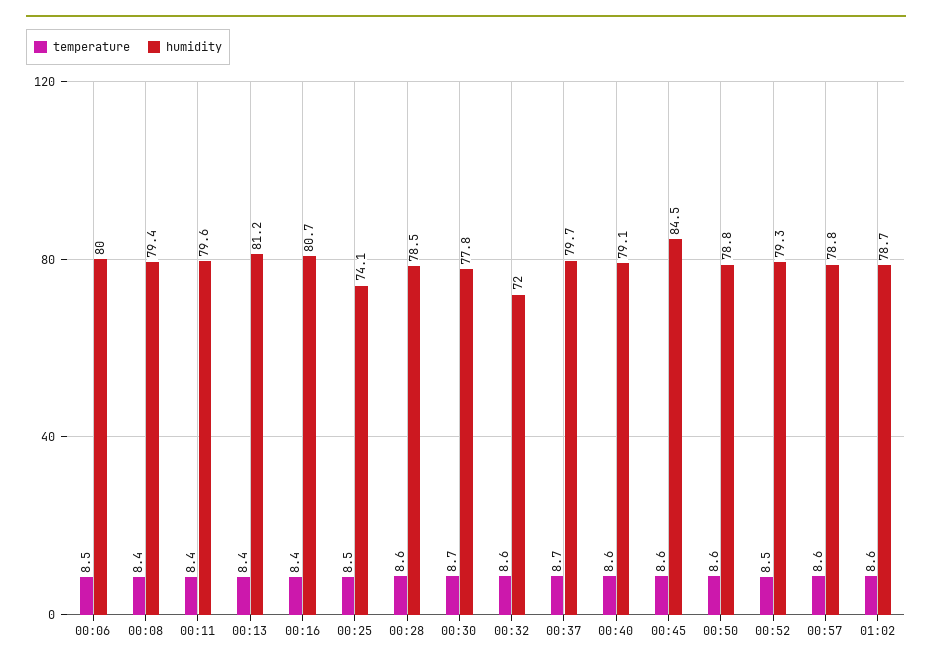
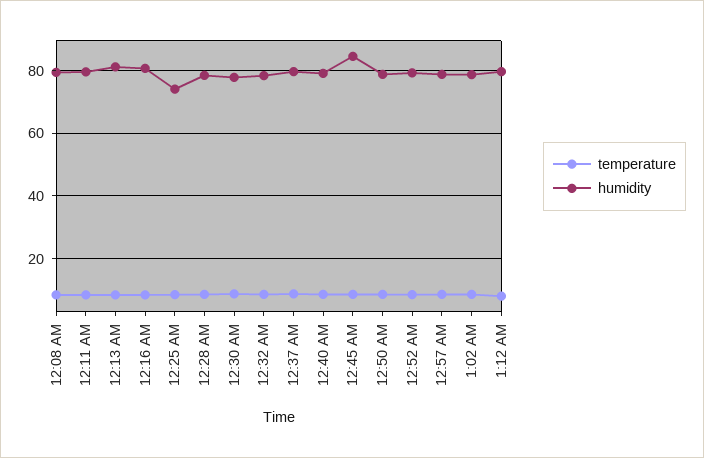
temperature, 00:06: 8.5 -> none
humidity, 00:06: 80 -> none
humidity, 00:32: 72 -> 78
temperature, 1:12 AM: none -> 8
humidity, 1:12 AM: none -> 80

